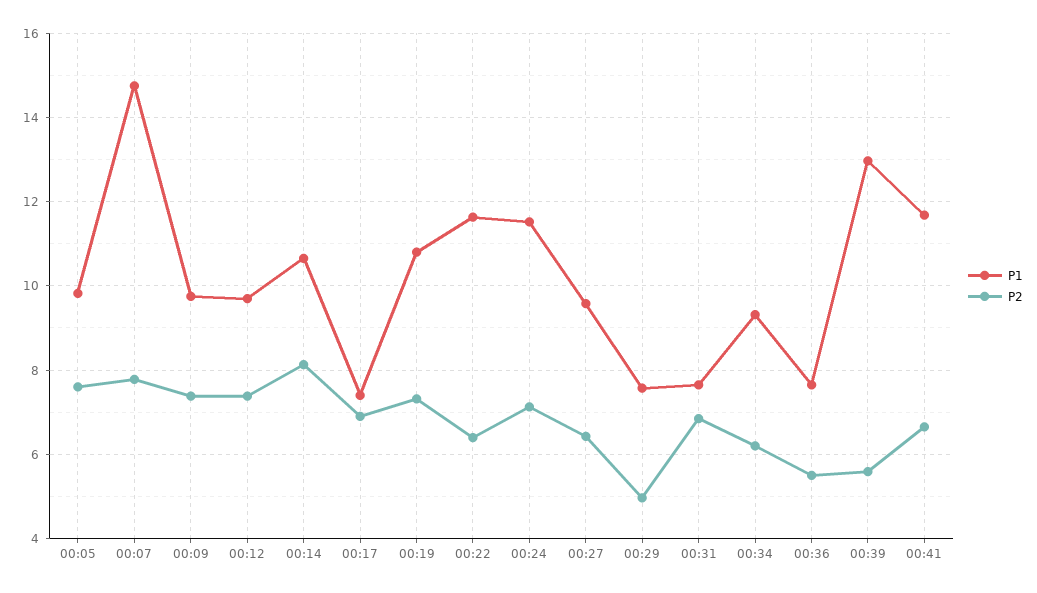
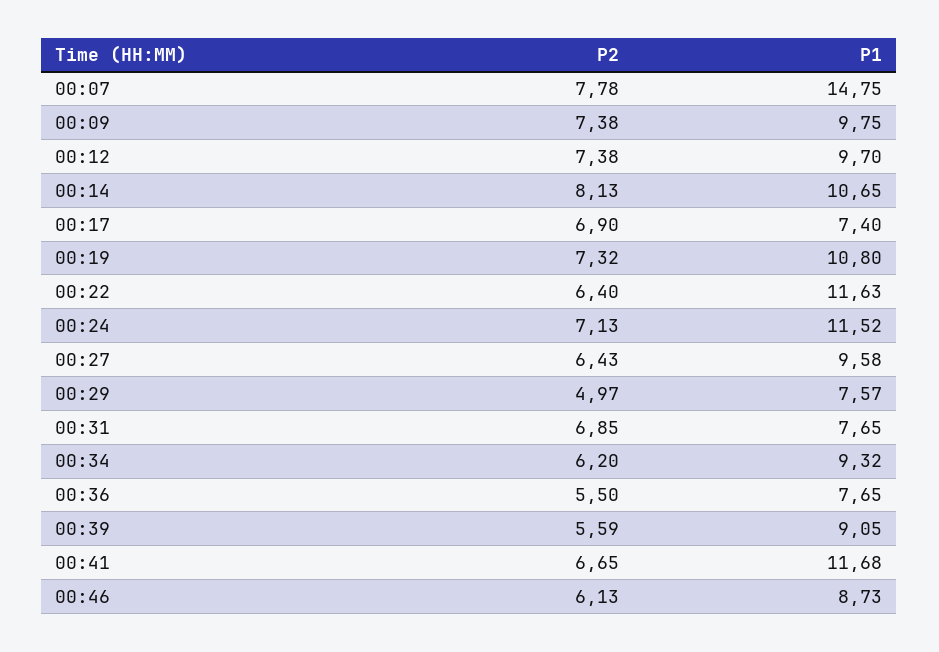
P1, 00:05: 9.8 -> none
P2, 00:05: 7.6 -> none
P1, 00:39: 13 -> 9.05
P2, 00:46: none -> 6.13
P1, 00:46: none -> 8.73

